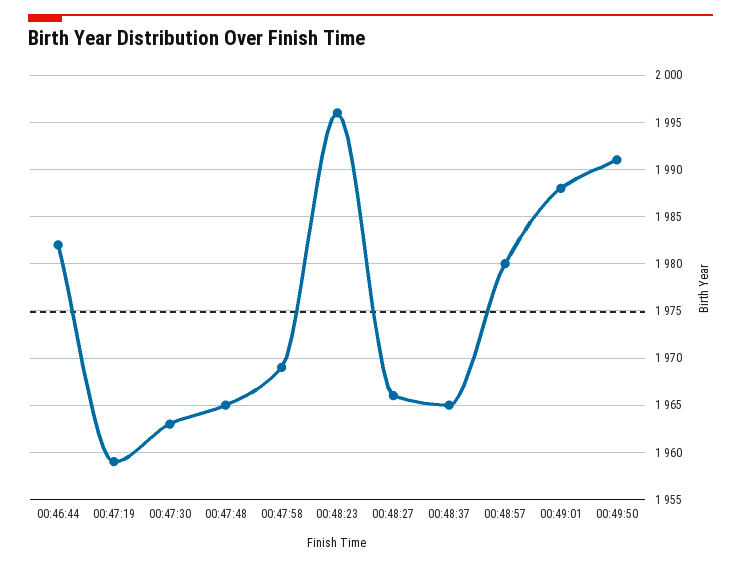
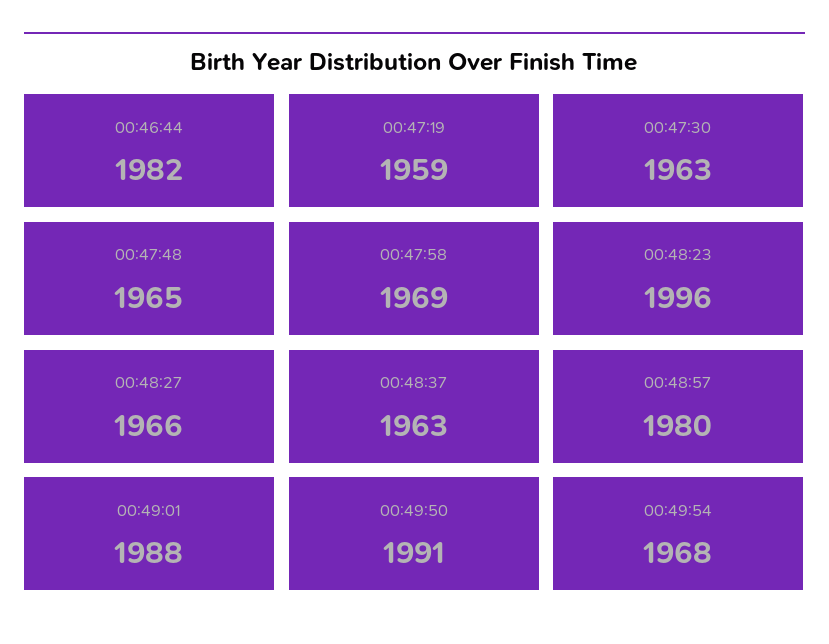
00:48:37: 1965 -> 1963
00:49:54: none -> 1968

